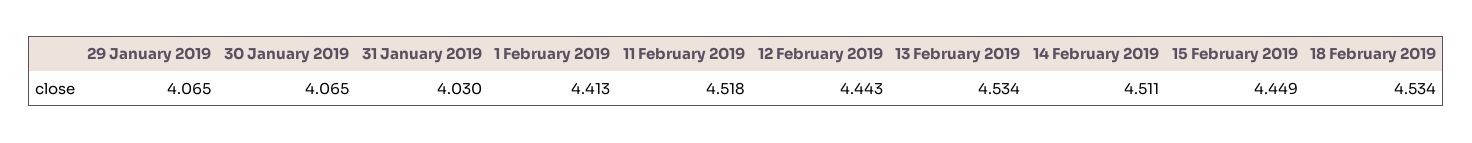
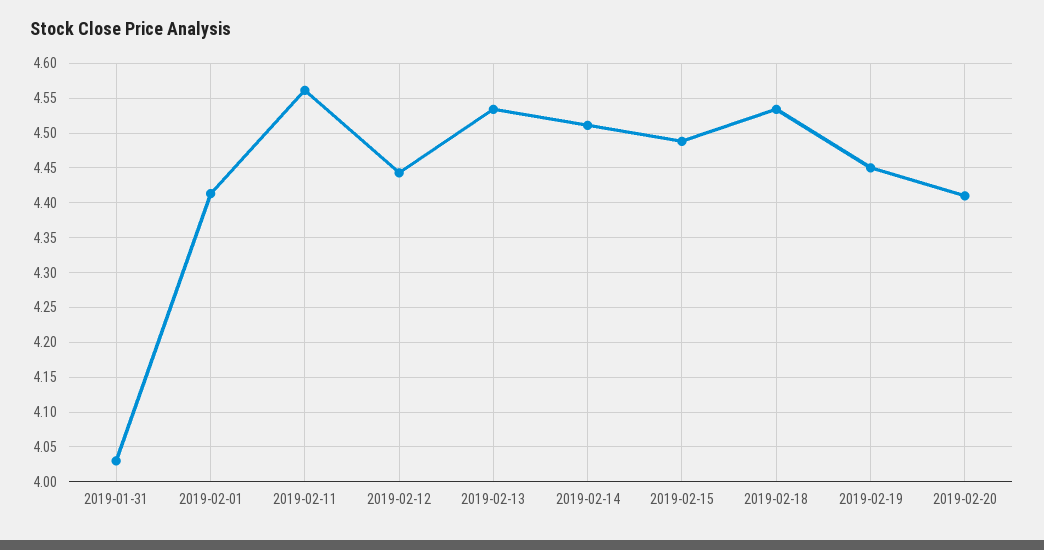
29 January 2019: 4.065 -> none
30 January 2019: 4.065 -> none
11 February 2019: 4.518 -> 4.56
15 February 2019: 4.449 -> 4.49
2019-02-19: none -> 4.45
2019-02-20: none -> 4.41

